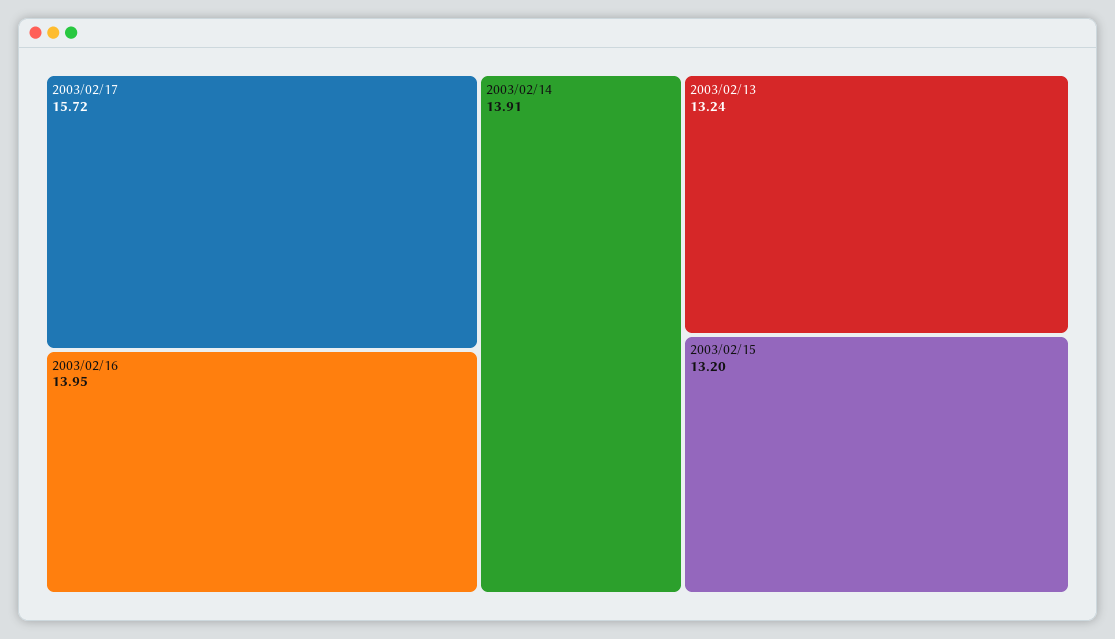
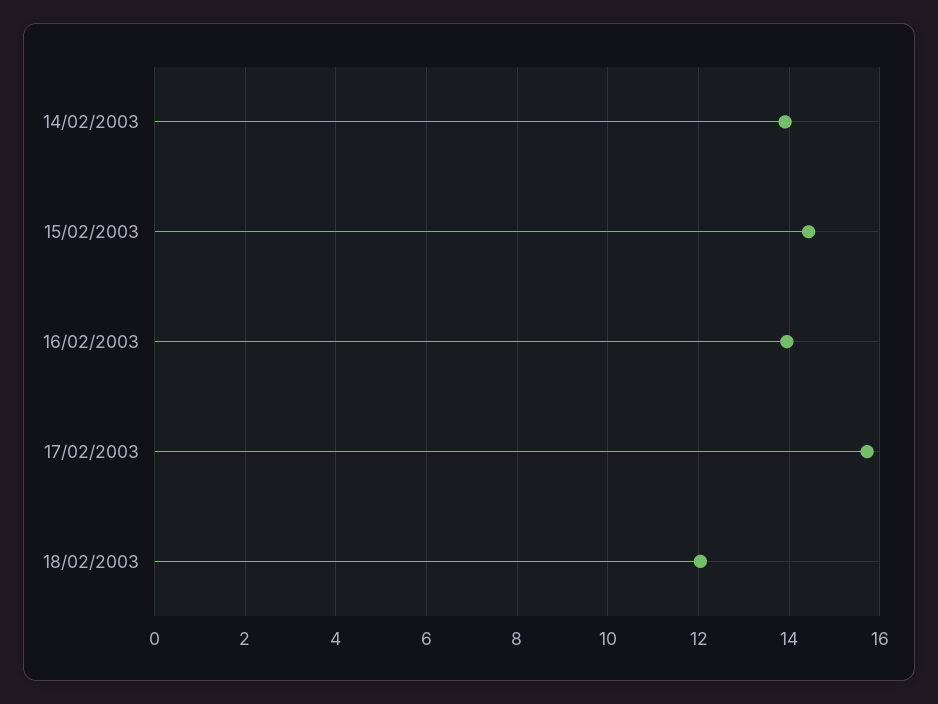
2003/02/13: 13.24 -> none
2003/02/15: 13.2 -> 14.4
18/02/2003: none -> 12

